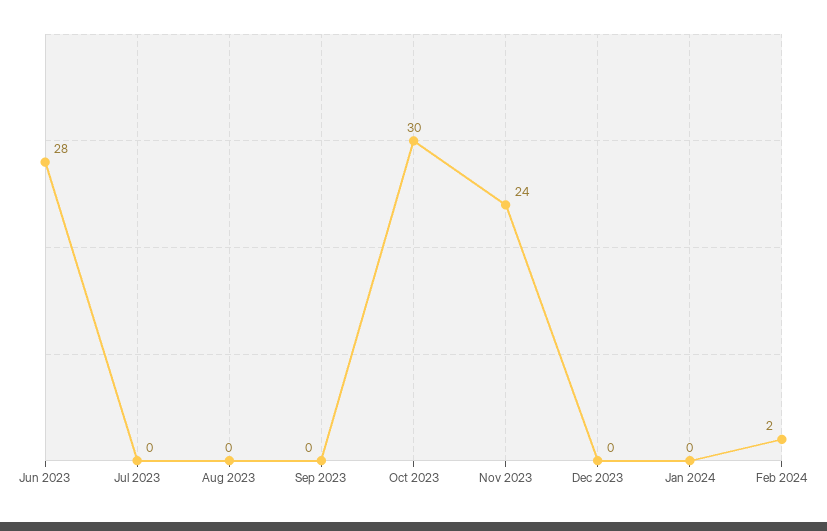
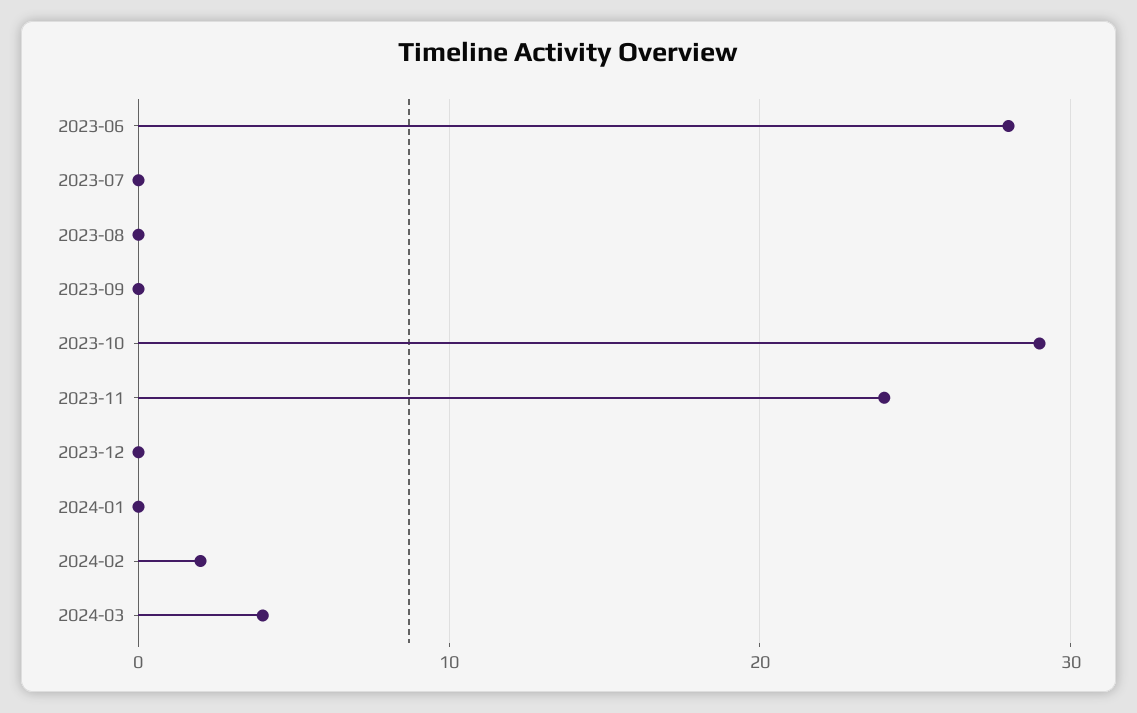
Oct 2023: 30 -> 29
2024-03: none -> 4

